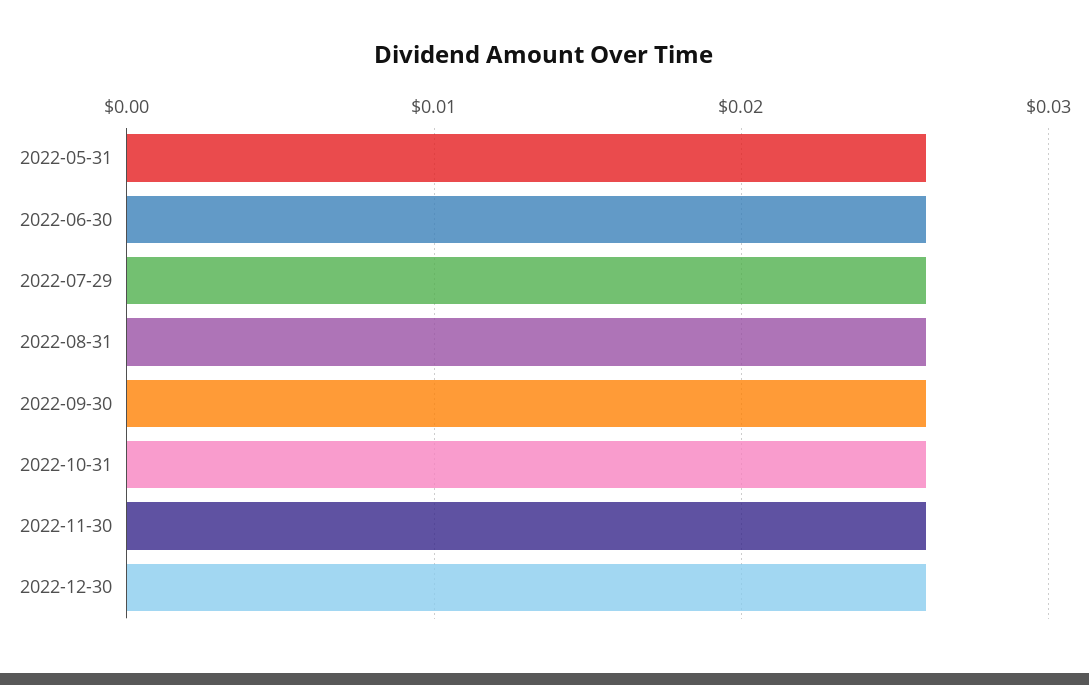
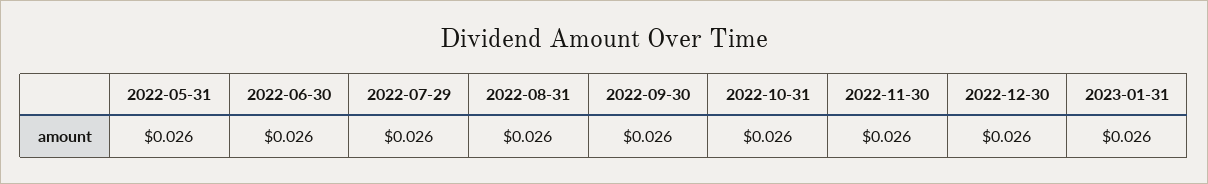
2023-01-31: none -> 0.026

